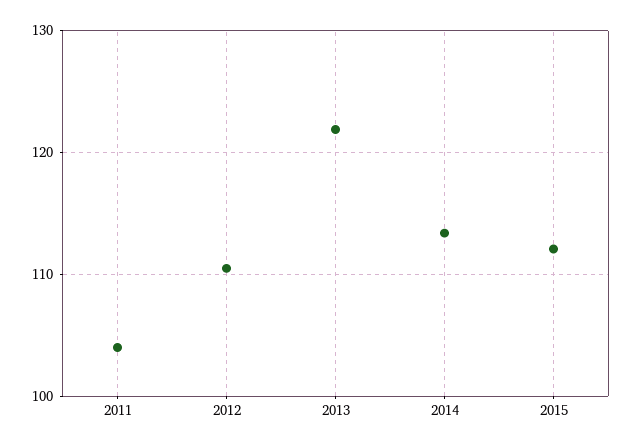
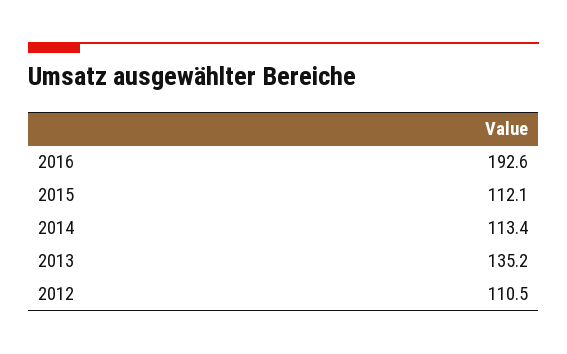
2011: 104 -> none
2013: 122 -> 135.2
2016: none -> 192.6

